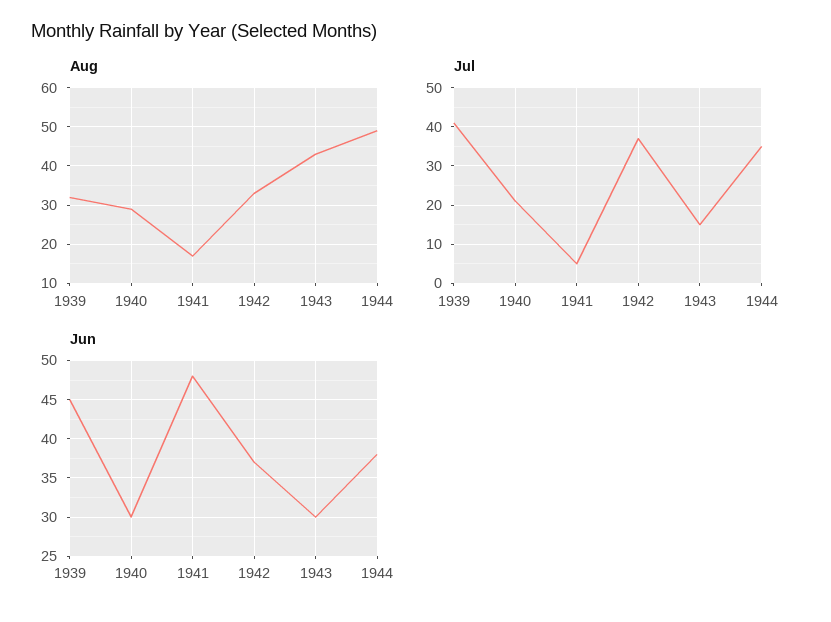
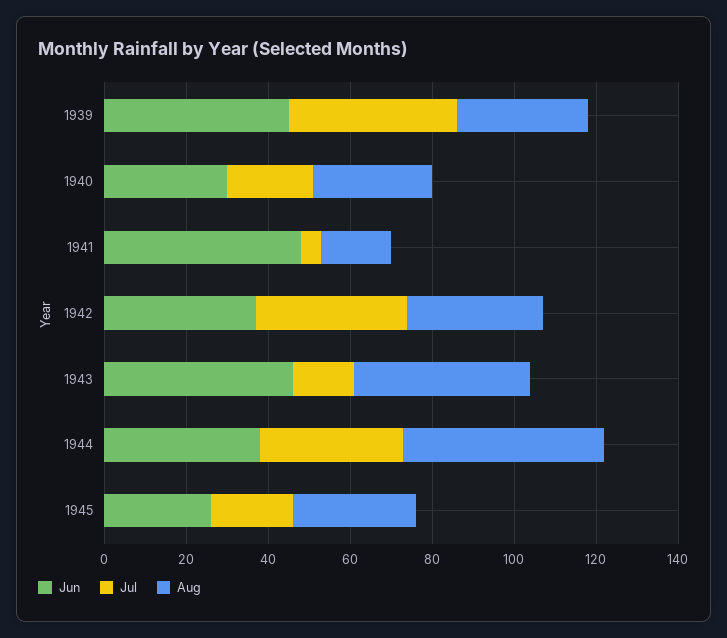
Jun, 1943: 30 -> 45
Jun, 1945: none -> 25
Jul, 1945: none -> 20
Aug, 1945: none -> 30

